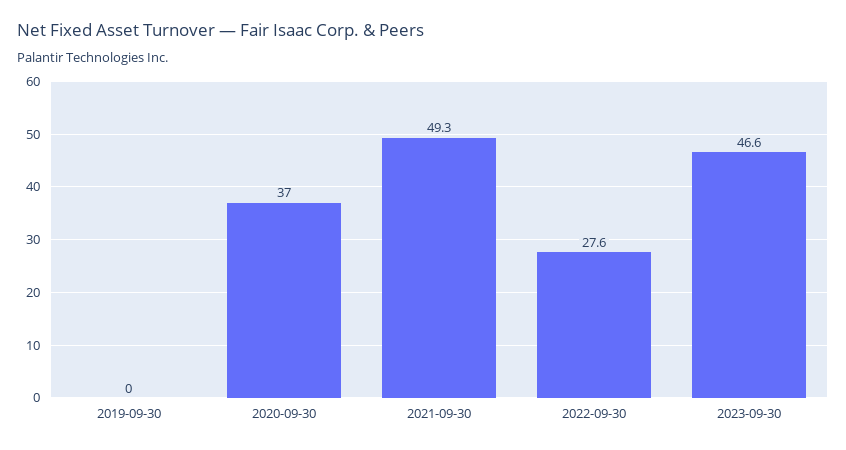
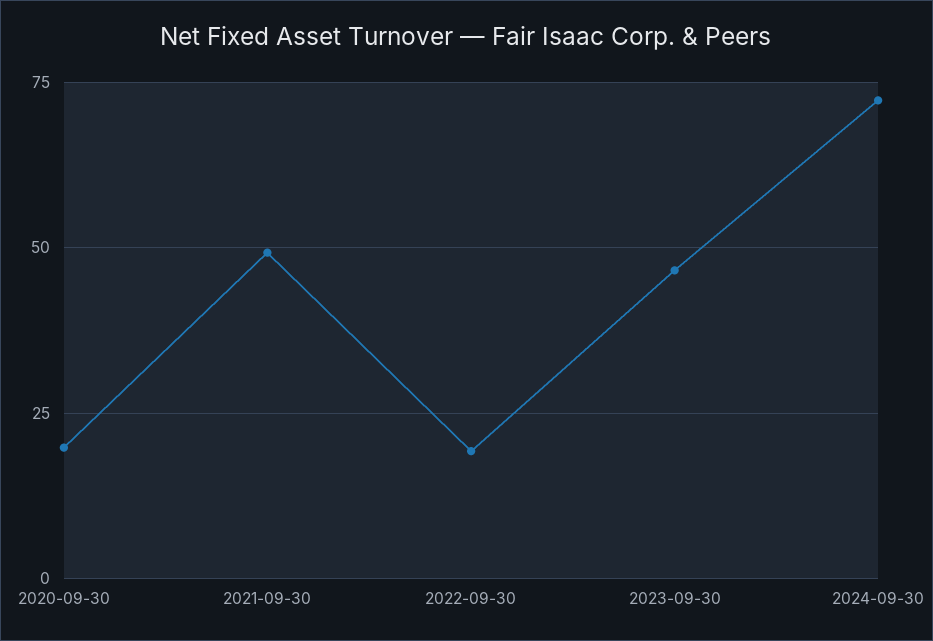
2019-09-30: 0 -> none
2020-09-30: 37 -> 20
2022-09-30: 27.6 -> 20
2024-09-30: none -> 72.5

